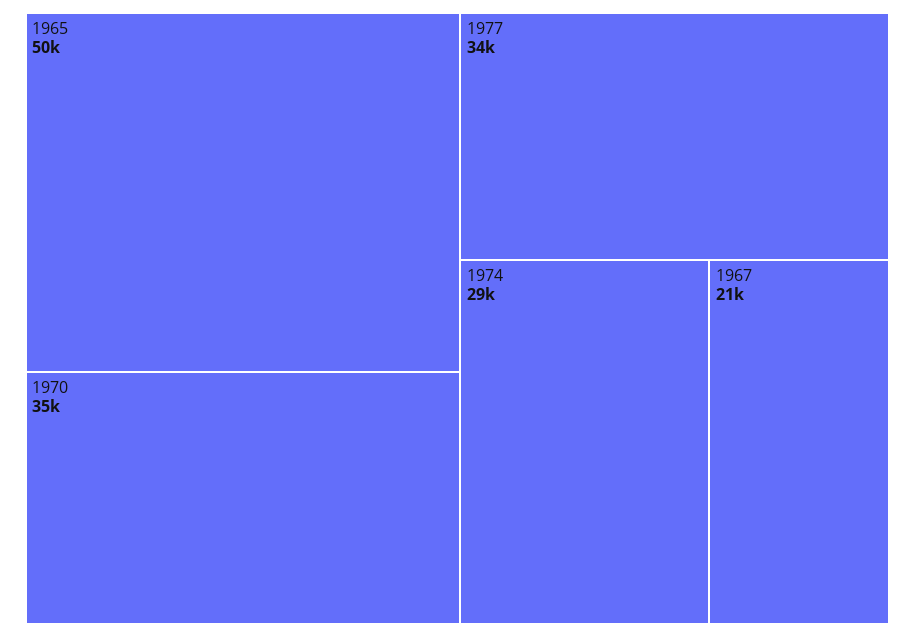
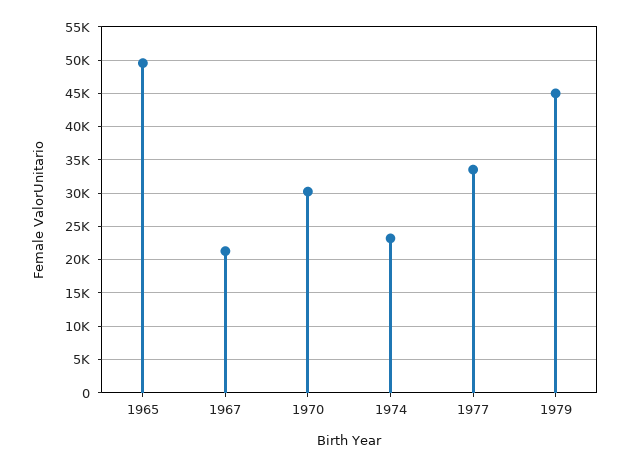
1970: 35000 -> 30000
1974: 29000 -> 23000
1979: none -> 45000

